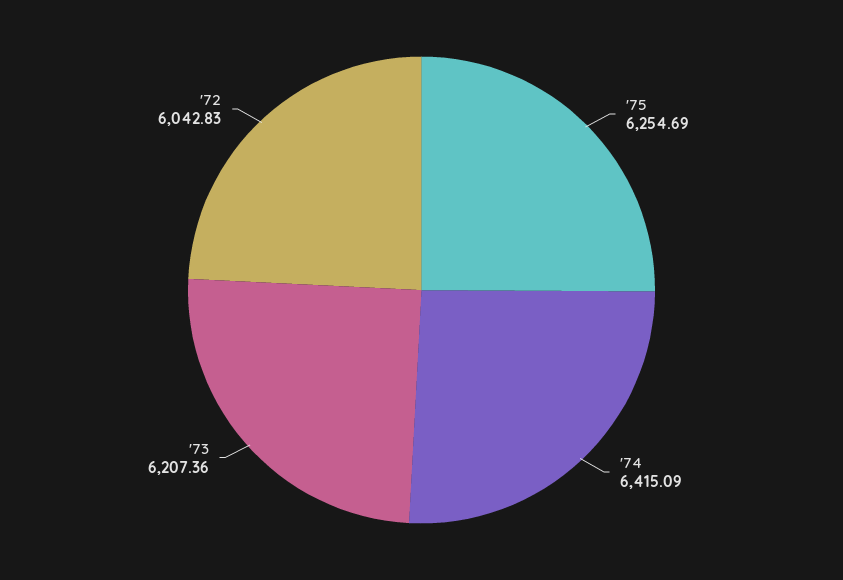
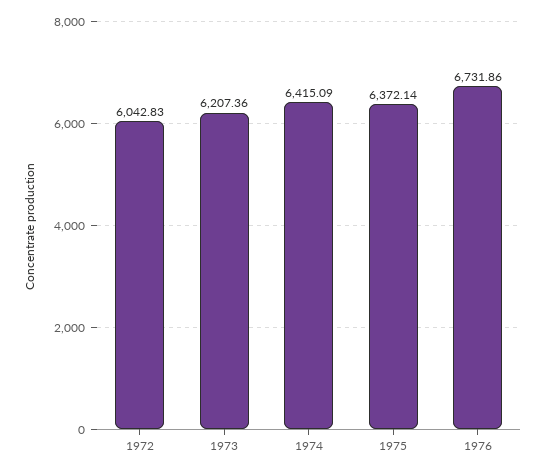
'75: 6254.69 -> 6372.14
1976: none -> 6731.86

